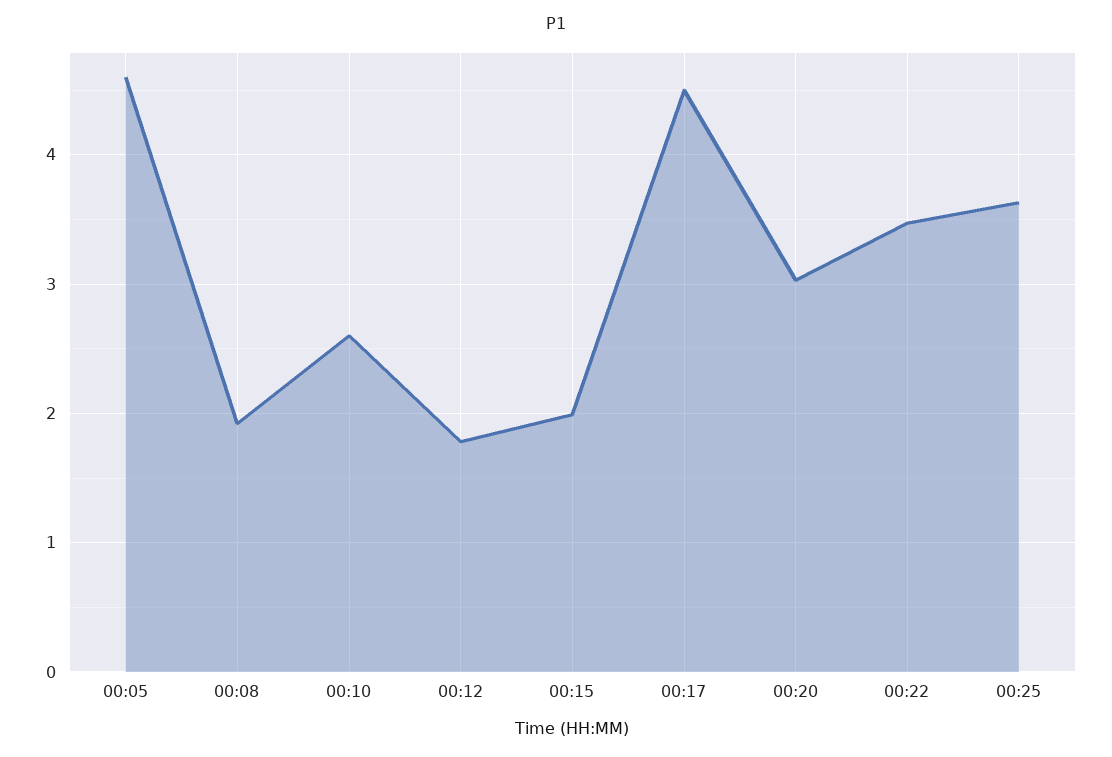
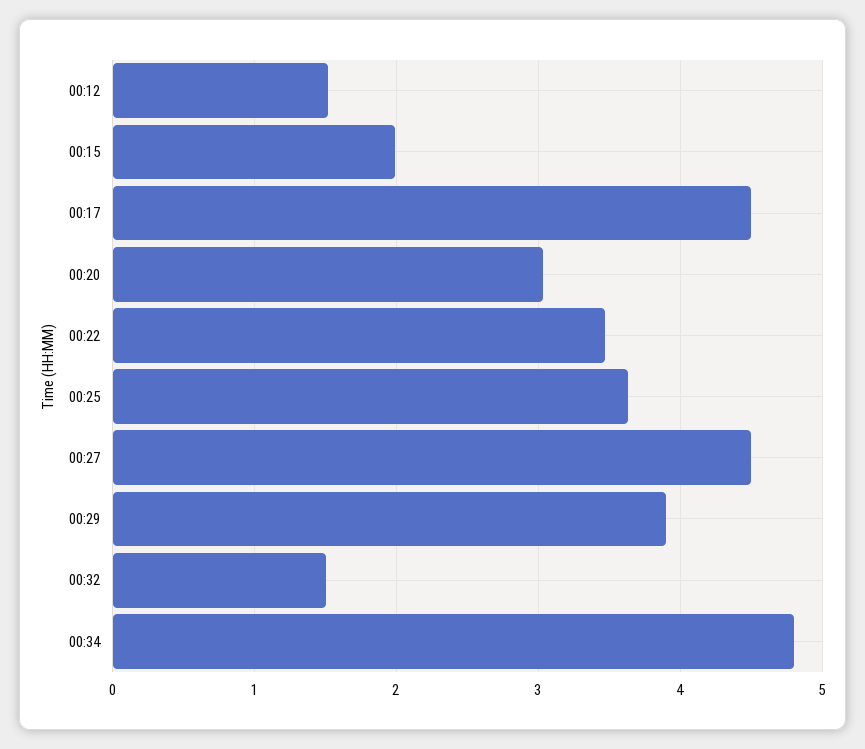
00:05: 4.6 -> none
00:08: 1.9 -> none
00:10: 2.6 -> none
00:12: 1.8 -> 1.5
00:27: none -> 4.5
00:29: none -> 3.9
00:32: none -> 1.5
00:34: none -> 4.8

